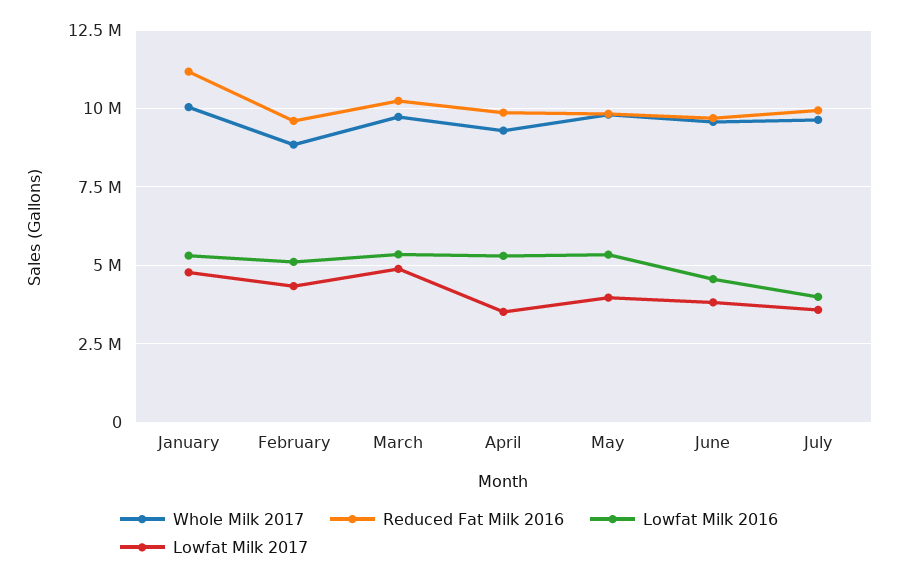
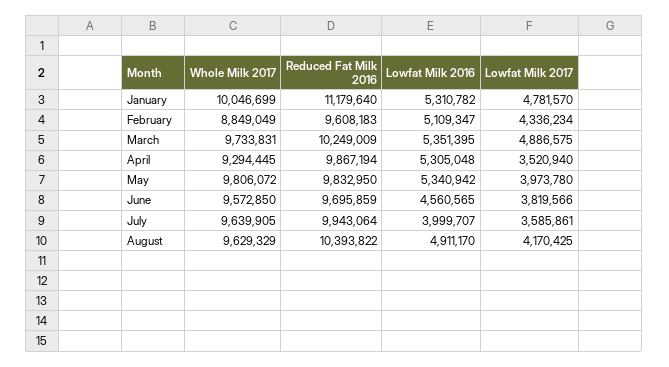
Whole Milk 2017, August: none -> 9629329
Reduced Fat Milk 2016, August: none -> 10393822
Lowfat Milk 2016, August: none -> 4911170
Lowfat Milk 2017, August: none -> 4170425

